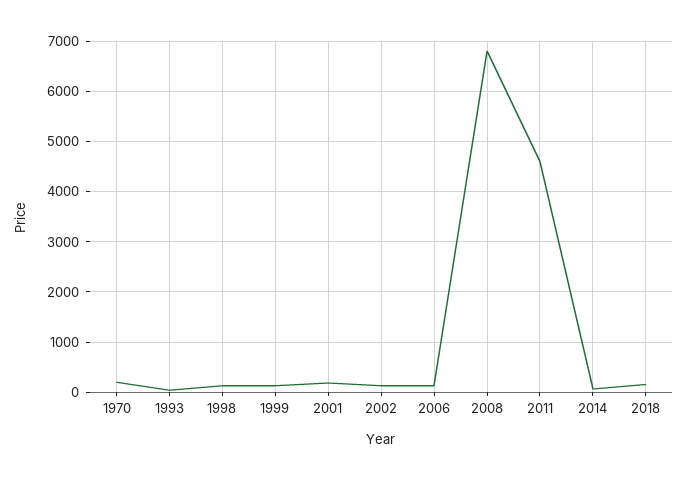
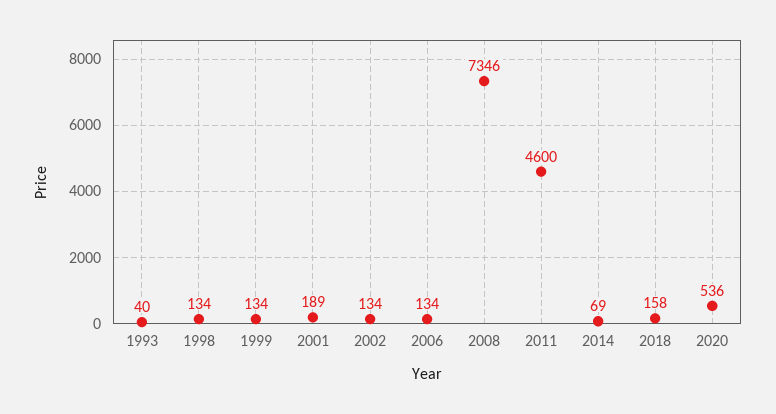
1970: 200 -> none
2008: 6800 -> 7346
2020: none -> 536

